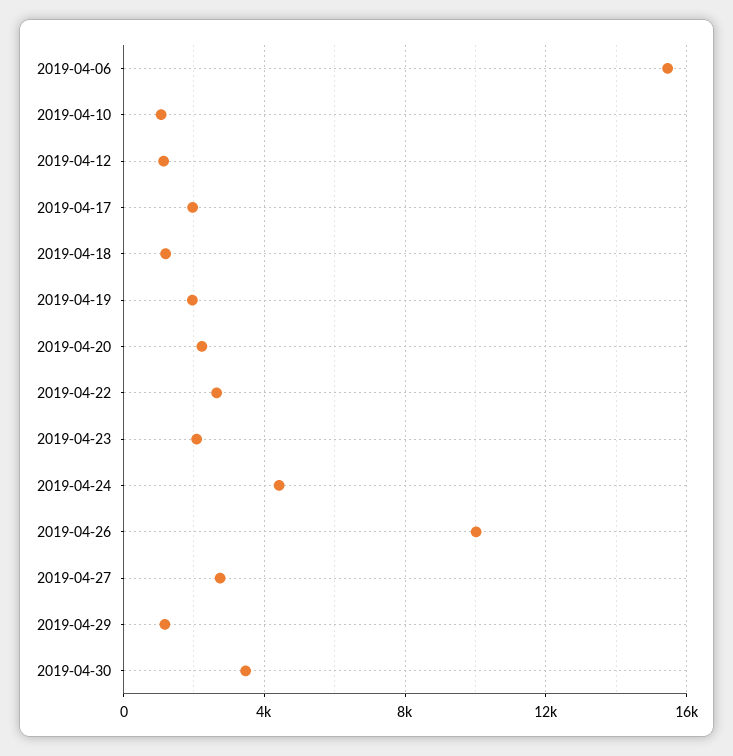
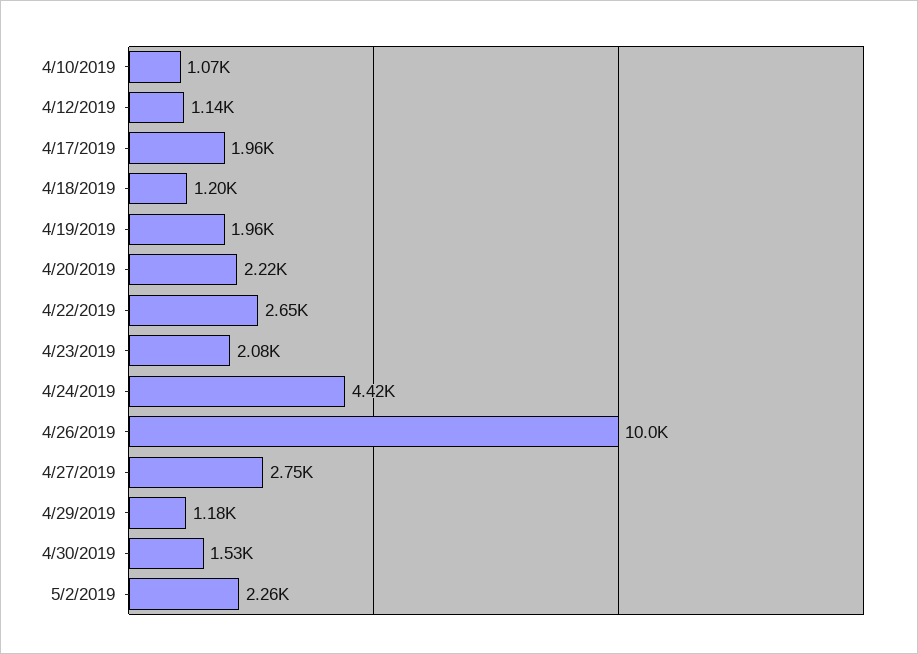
2019-04-06: 15500 -> none
2019-04-30: 3500 -> 1530
5/2/2019: none -> 2260

